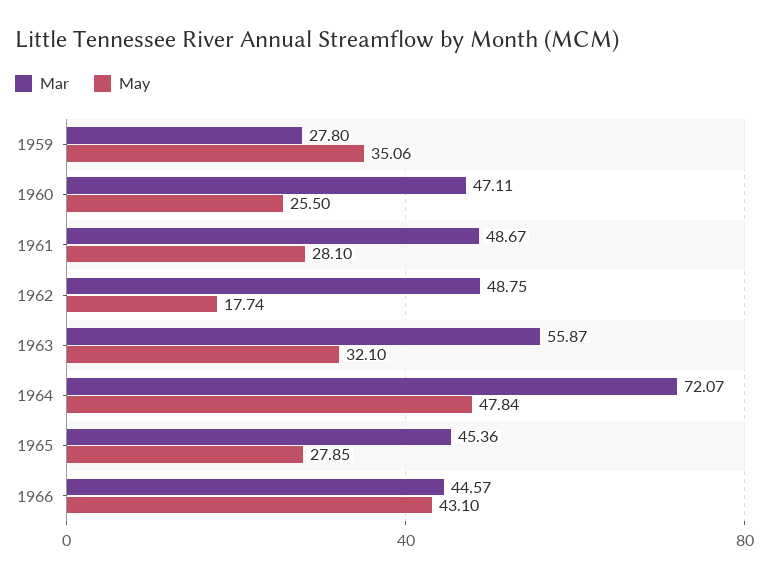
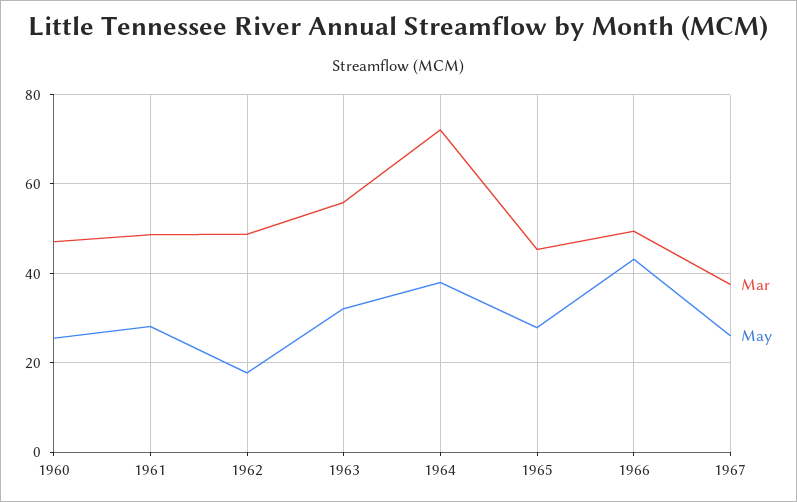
Mar, 1959: 27.8 -> none
May, 1959: 35.06 -> none
May, 1964: 47.84 -> 38
Mar, 1966: 44.57 -> 50
Mar, 1967: none -> 38
May, 1967: none -> 26

